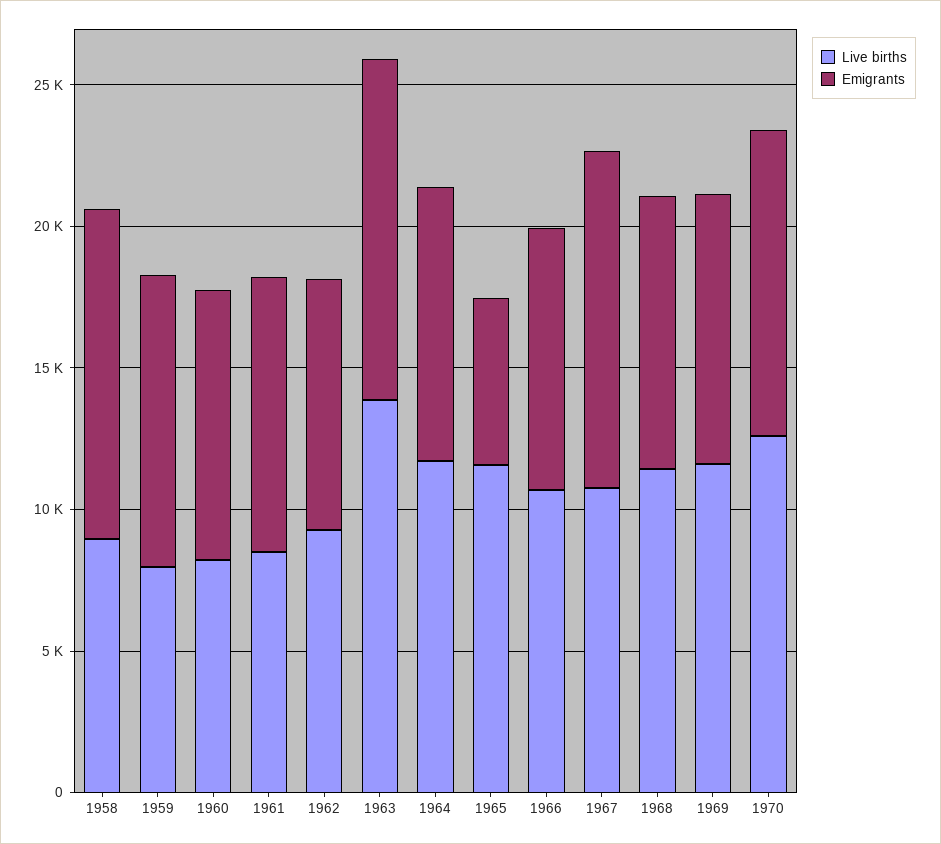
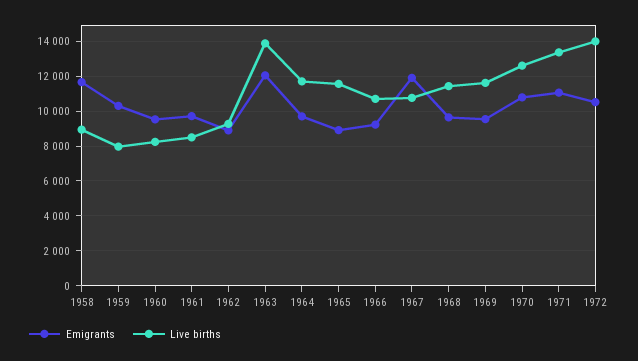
Emigrants, 1965: 6000 -> 9000
Emigrants, 1971: none -> 11000
Live births, 1971: none -> 13500
Emigrants, 1972: none -> 10500
Live births, 1972: none -> 14000

